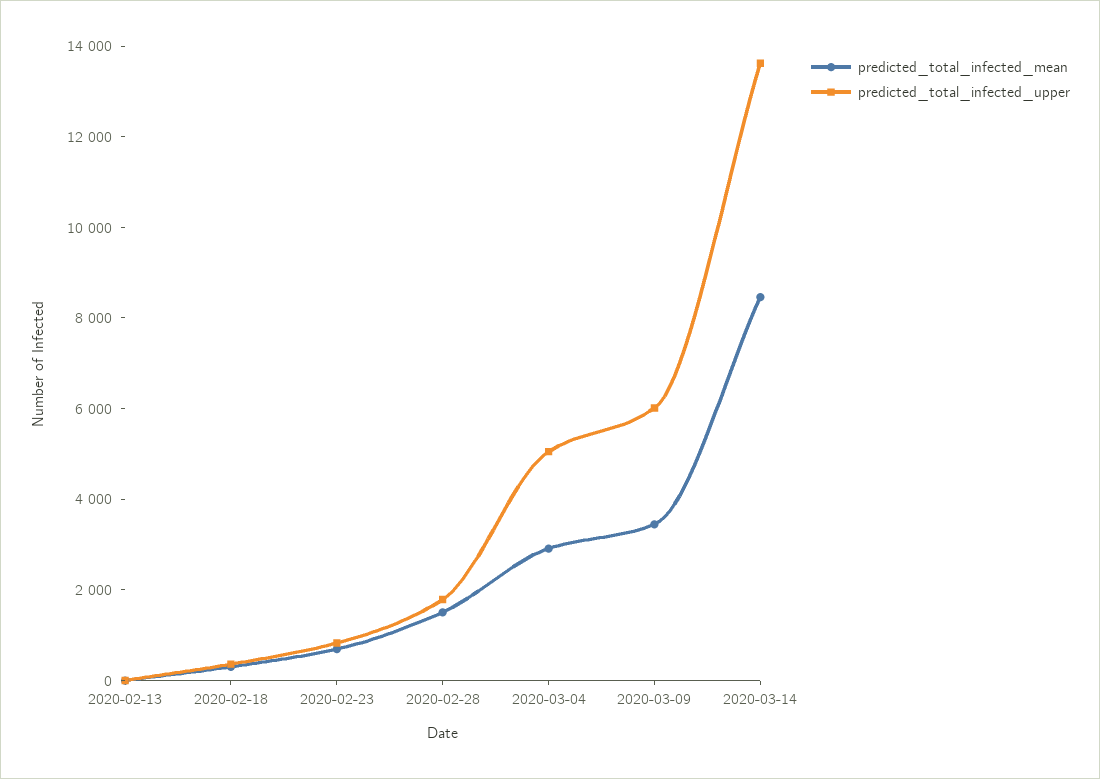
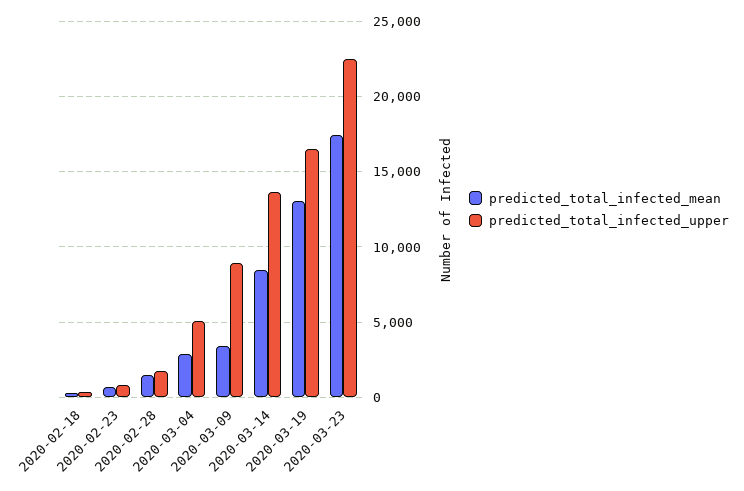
predicted_total_infected_mean, 2020-02-13: 0 -> none
predicted_total_infected_upper, 2020-02-13: 0 -> none
predicted_total_infected_upper, 2020-03-09: 6000 -> 9000
predicted_total_infected_mean, 2020-03-19: none -> 13000
predicted_total_infected_upper, 2020-03-19: none -> 16500
predicted_total_infected_mean, 2020-03-23: none -> 17500
predicted_total_infected_upper, 2020-03-23: none -> 22500

